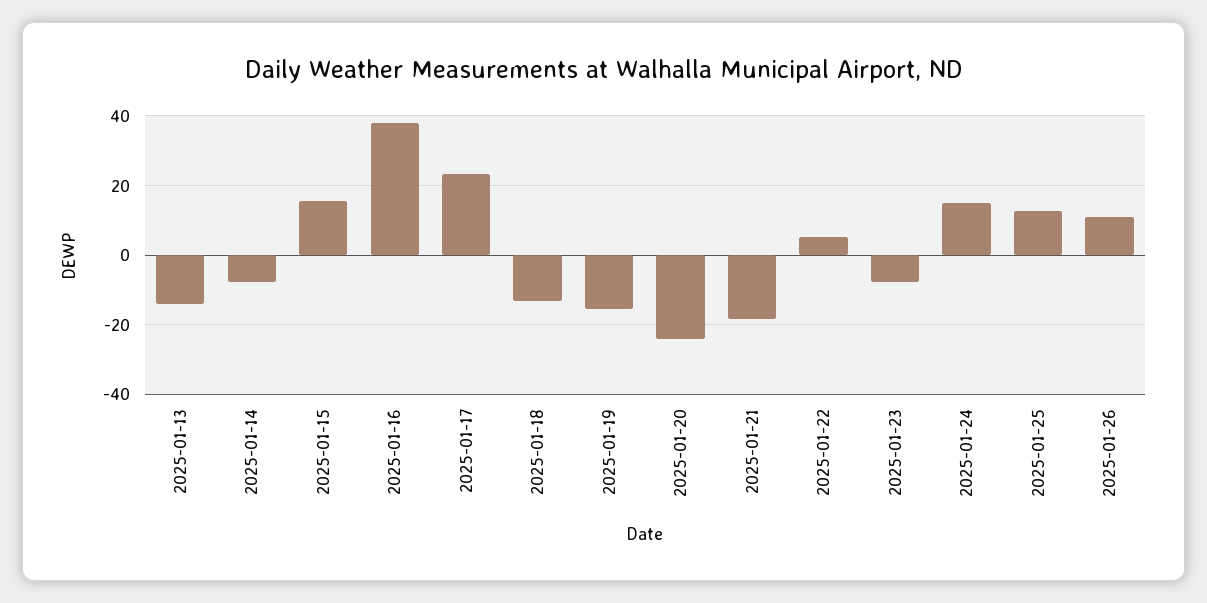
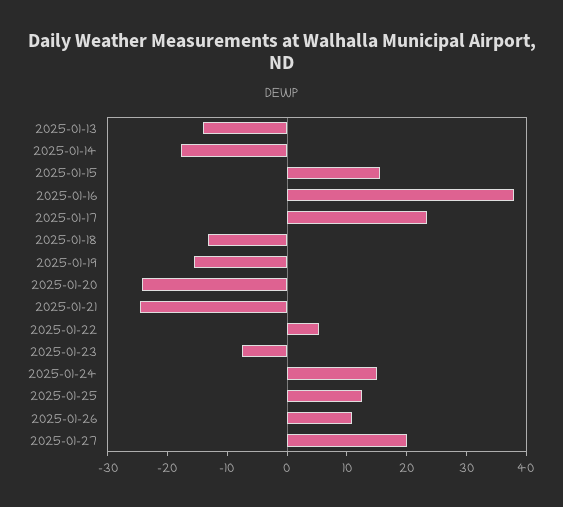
2025-01-14: -8 -> -18
2025-01-21: -18 -> -24
2025-01-27: none -> 20

